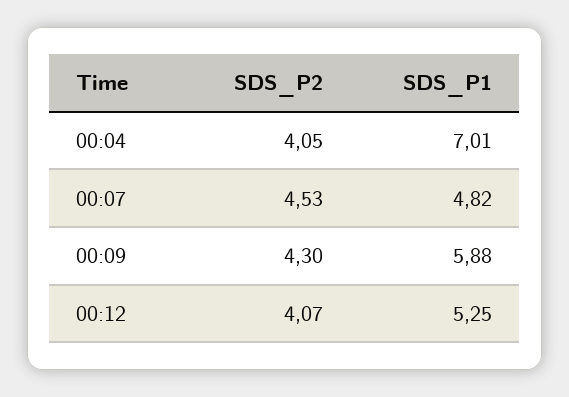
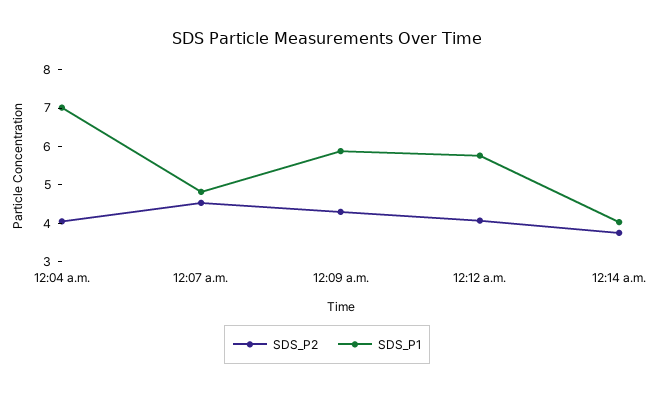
SDS_P1, 00:12: 5.25 -> 5.75
SDS_P2, 12:14 a.m.: none -> 3.75
SDS_P1, 12:14 a.m.: none -> 4

